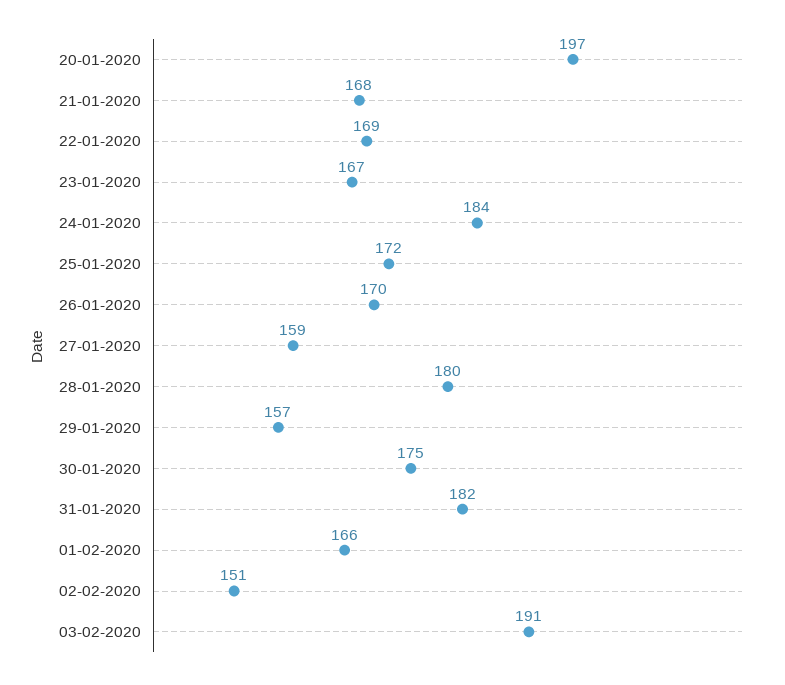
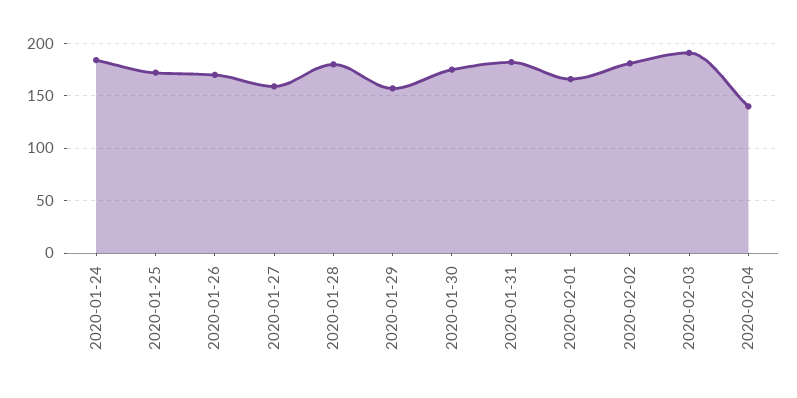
20-01-2020: 197 -> none
21-01-2020: 168 -> none
22-01-2020: 169 -> none
23-01-2020: 167 -> none
02-02-2020: 151 -> 180
2020-02-04: none -> 140

